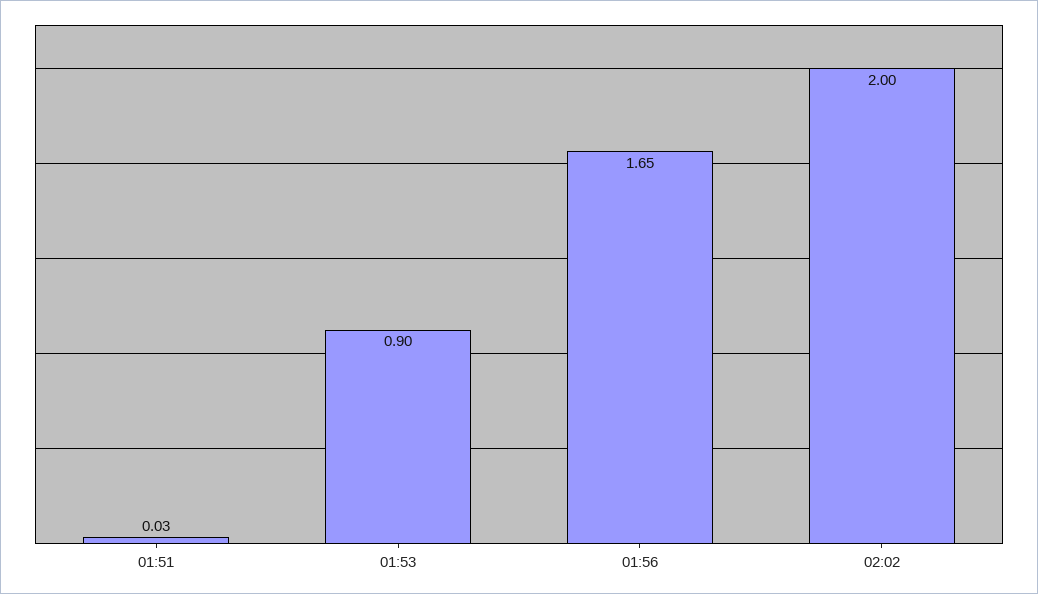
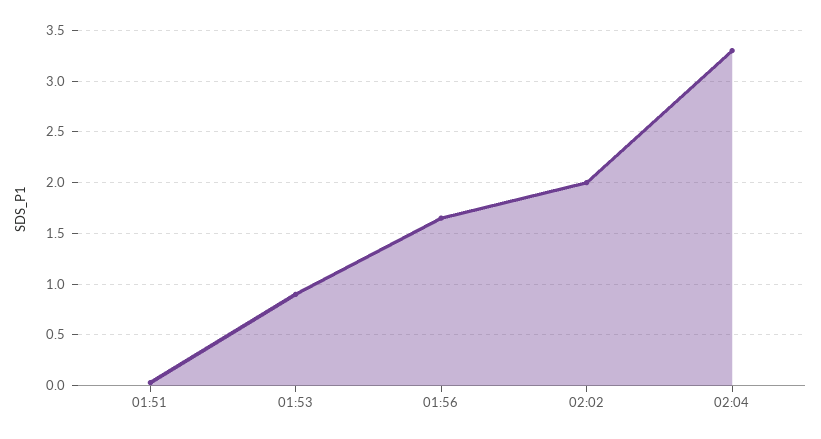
02:04: none -> 3.3

